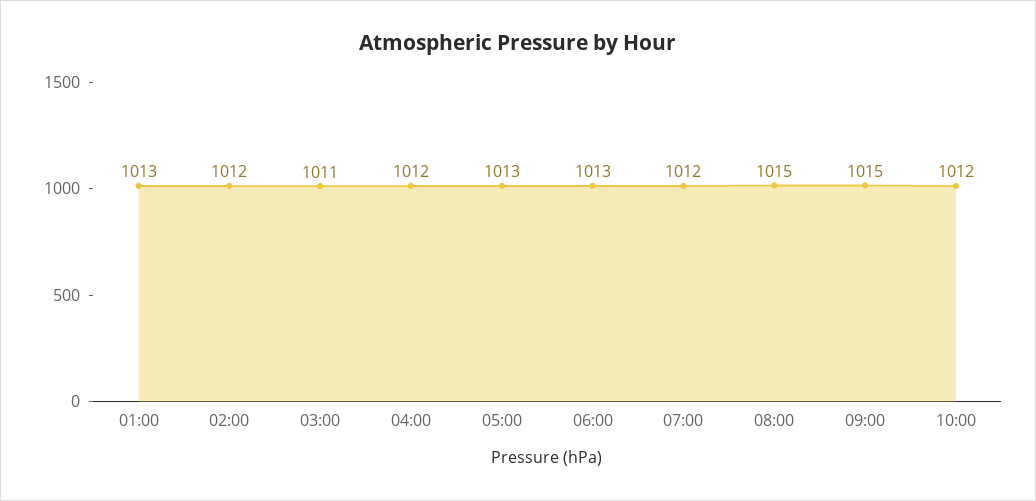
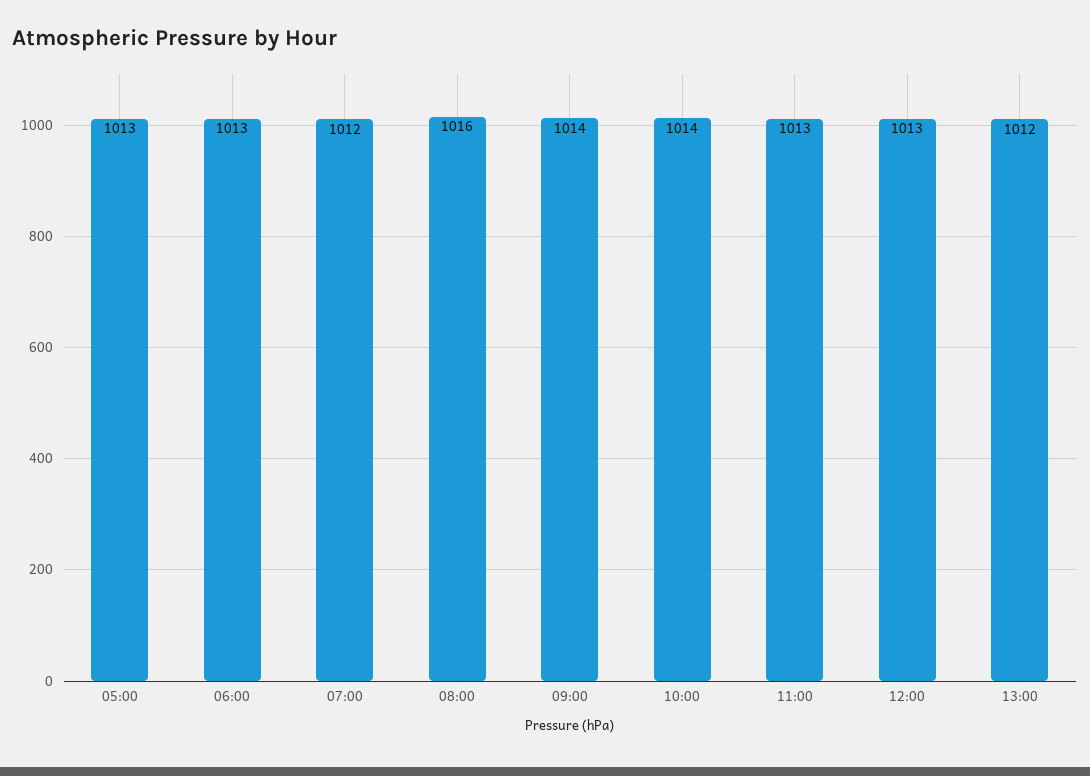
01:00: 1013 -> none
02:00: 1012 -> none
03:00: 1011 -> none
04:00: 1012 -> none
08:00: 1015 -> 1016
09:00: 1015 -> 1014
10:00: 1012 -> 1014
11:00: none -> 1013
12:00: none -> 1013
13:00: none -> 1012

